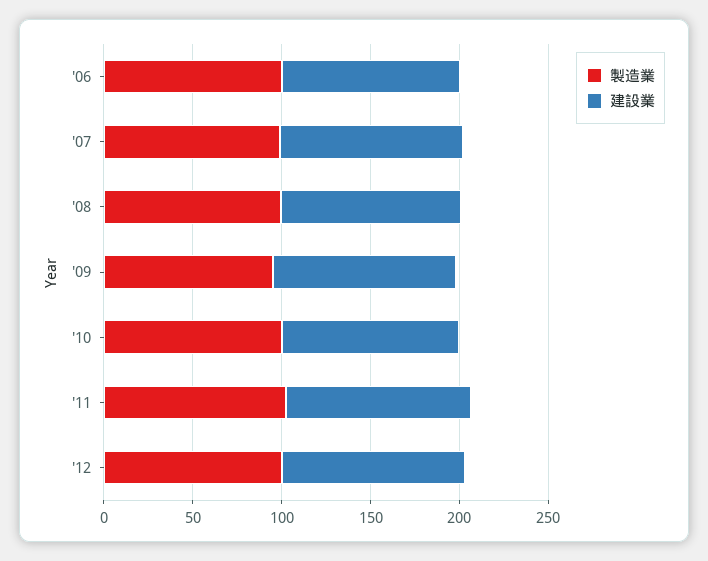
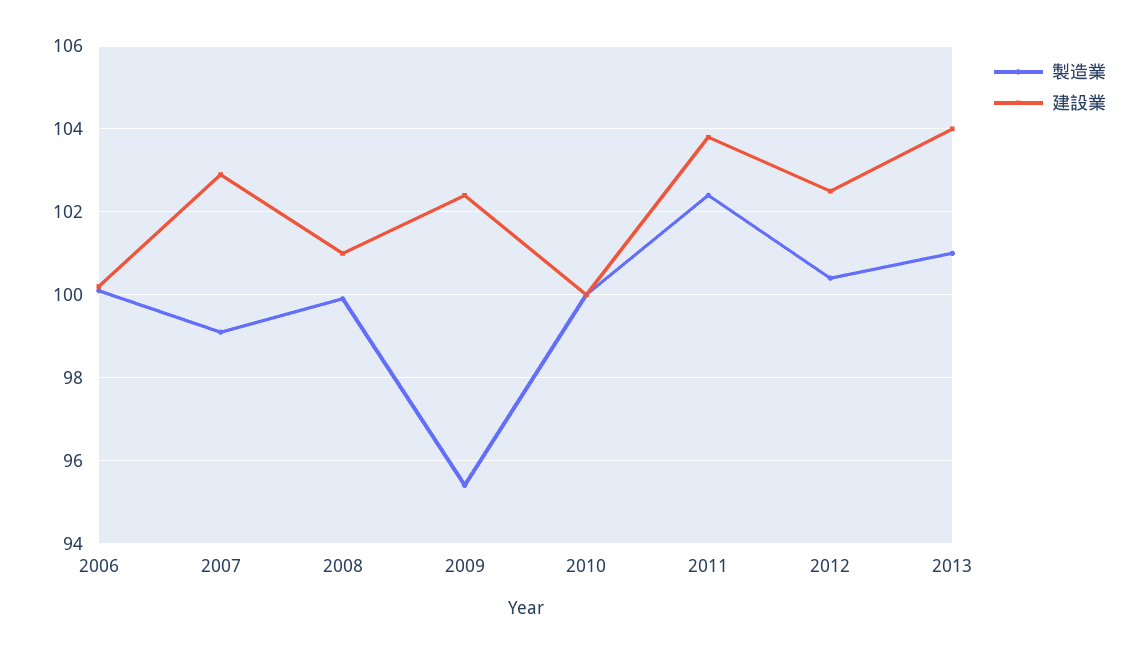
製造業, 2013: none -> 101
建設業, 2013: none -> 104

